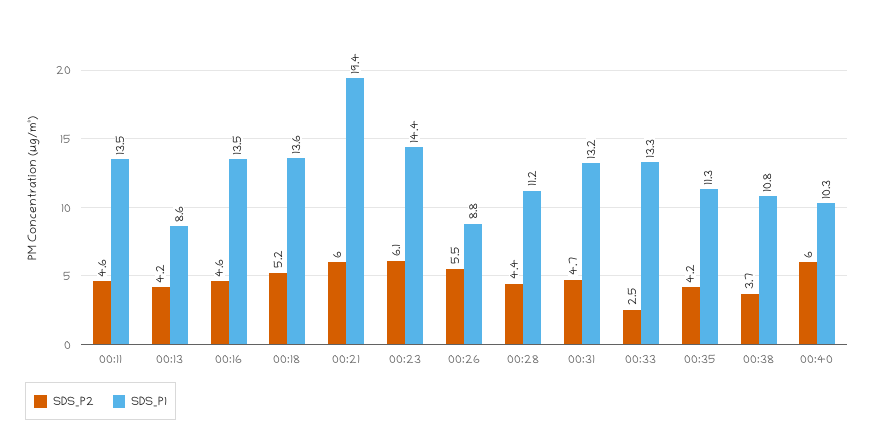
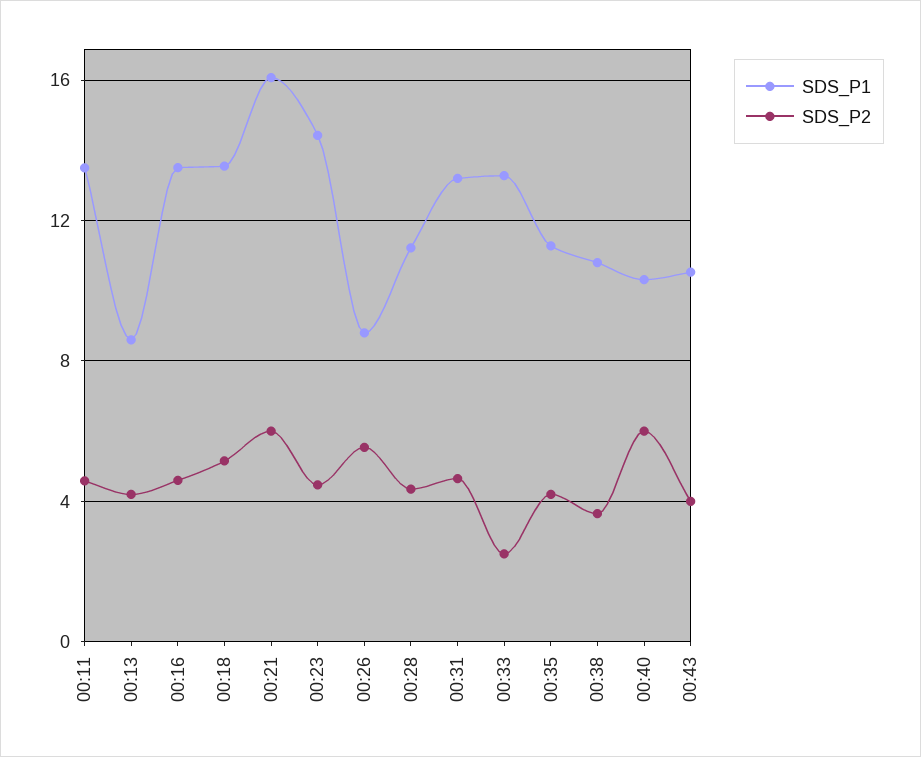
SDS_P1, 00:21: 19.4 -> 16
SDS_P2, 00:23: 6.1 -> 4.5
SDS_P1, 00:43: none -> 10.5
SDS_P2, 00:43: none -> 4

